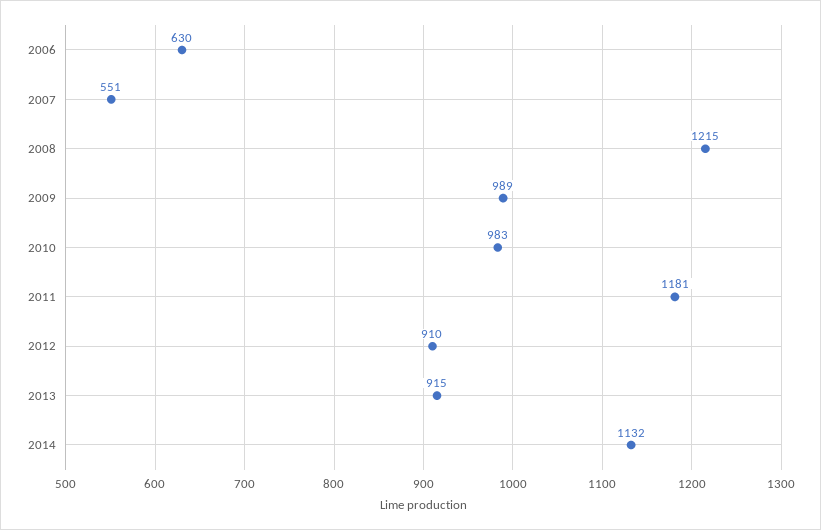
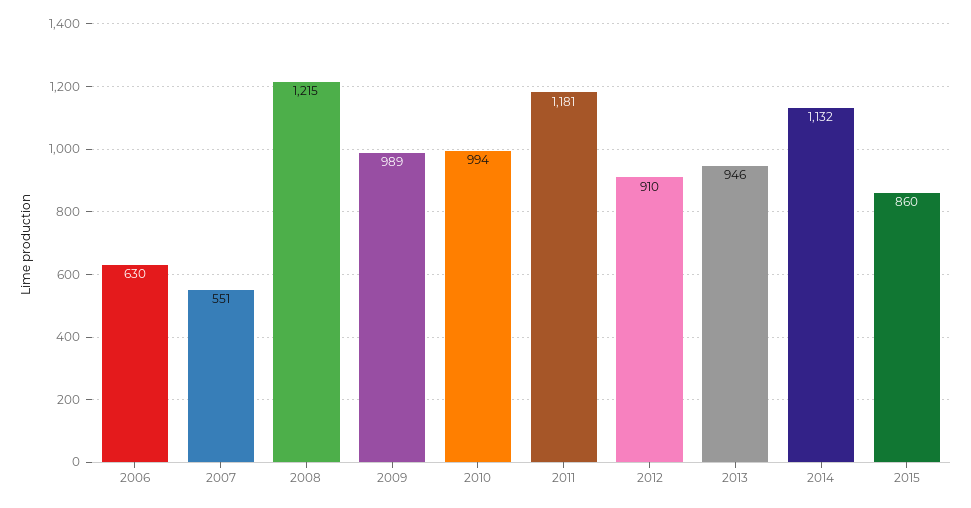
2010: 983 -> 994
2013: 915 -> 946
2015: none -> 860

